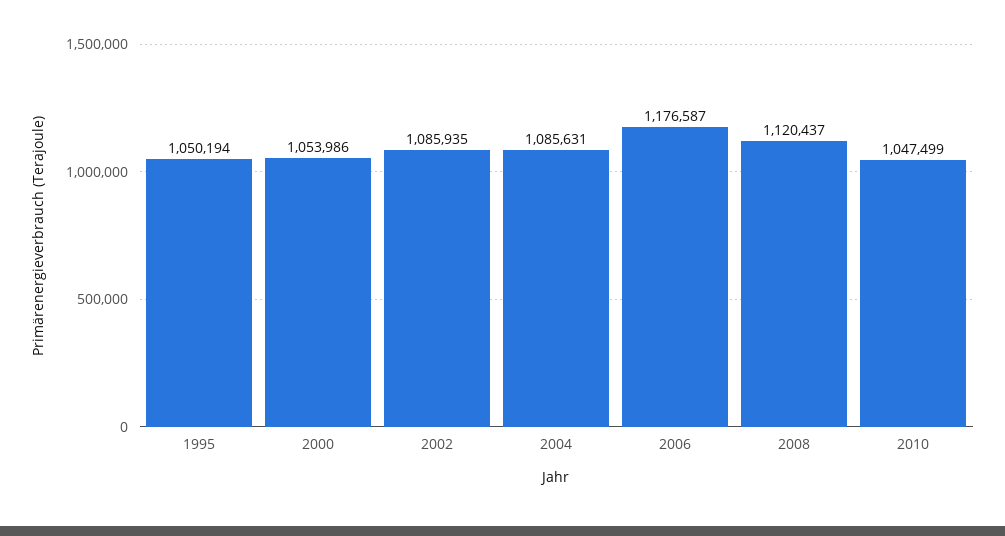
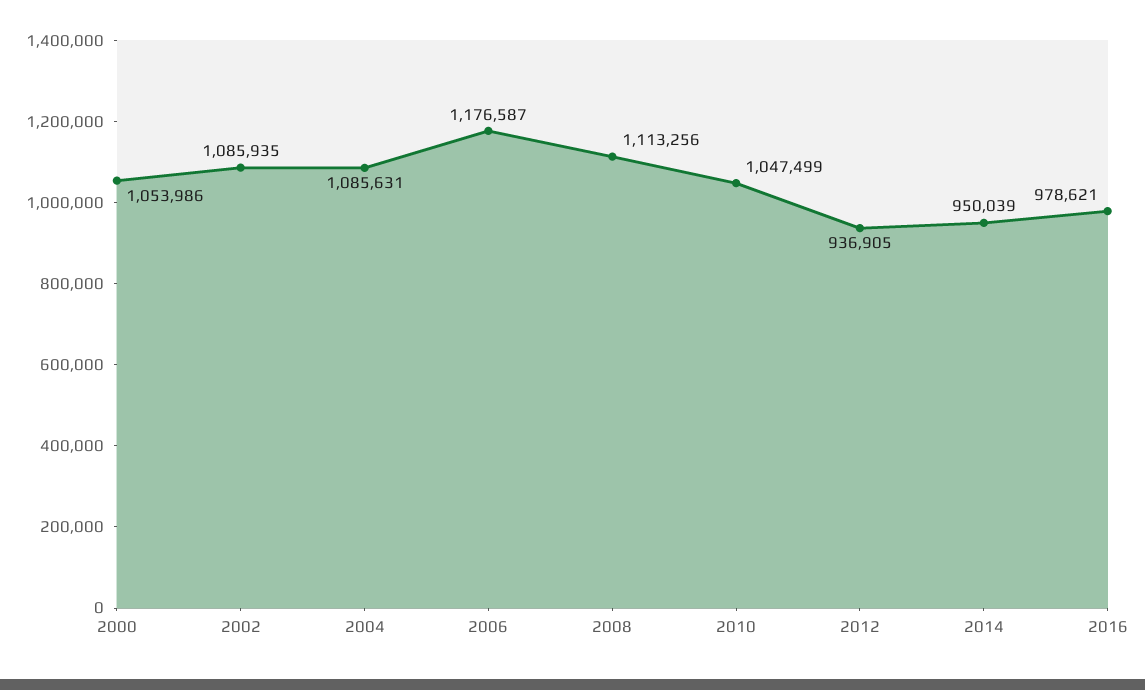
1995: 1050194 -> none
2008: 1120437 -> 1113256
2012: none -> 936905
2014: none -> 950039
2016: none -> 978621

